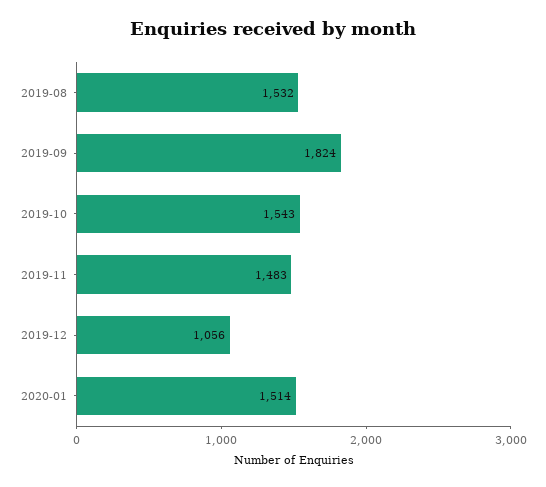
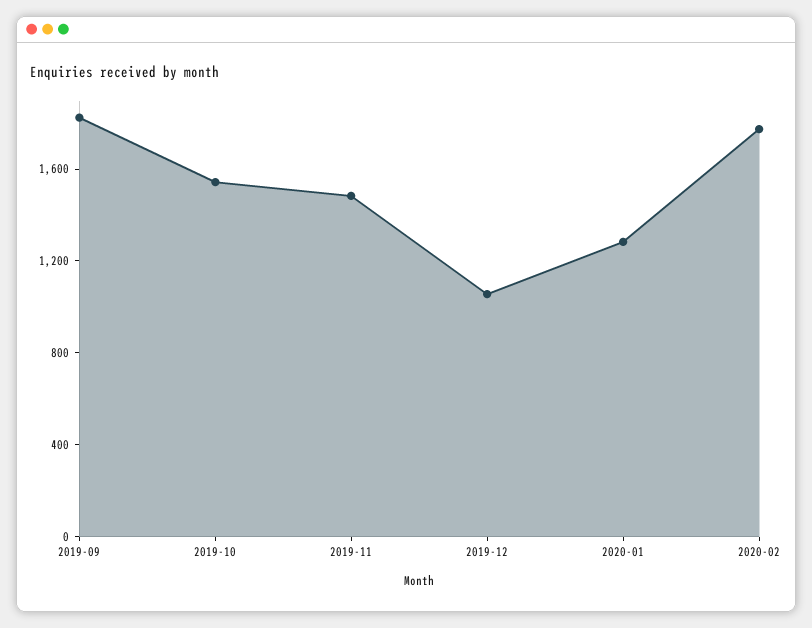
2019-08: 1532 -> none
2020-01: 1514 -> 1300
2020-02: none -> 1800

